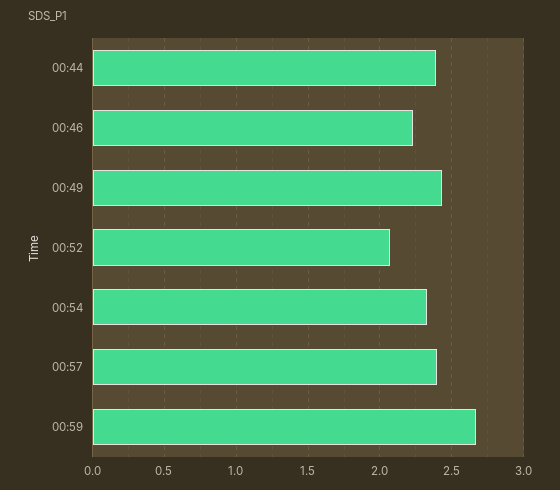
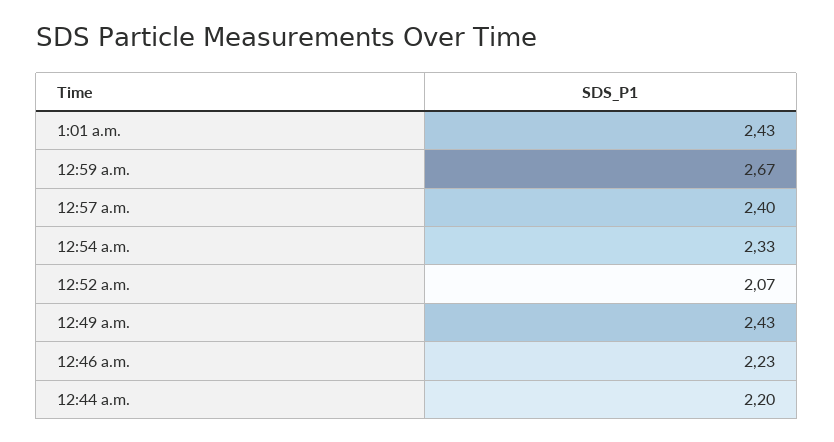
00:44: 2.4 -> 2.2
1:01 a.m.: none -> 2.43

